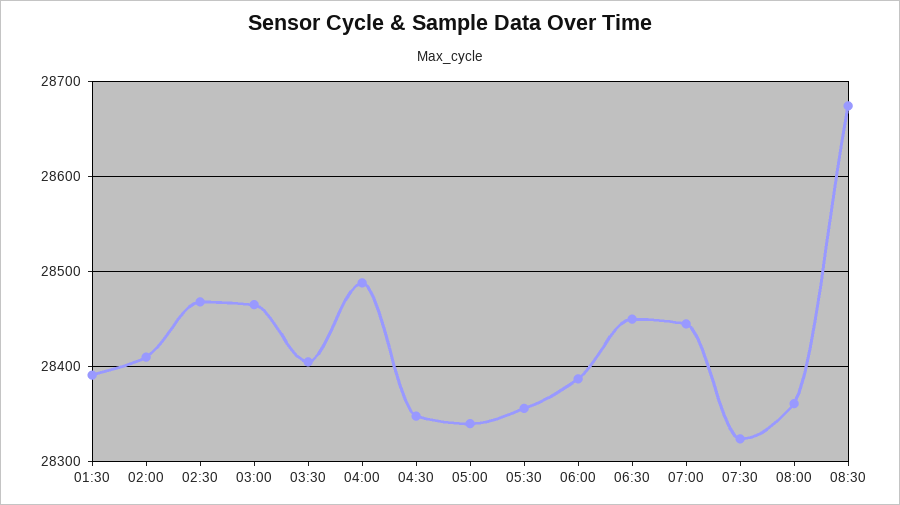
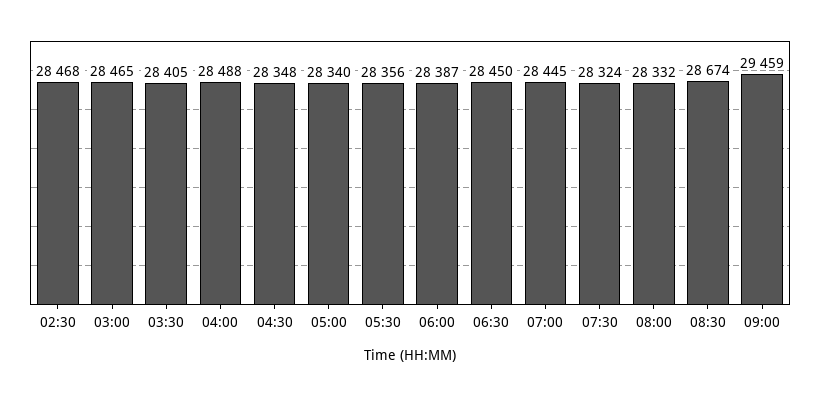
01:30: 28390 -> none
02:00: 28410 -> none
08:00: 28360 -> 28332
09:00: none -> 29459

